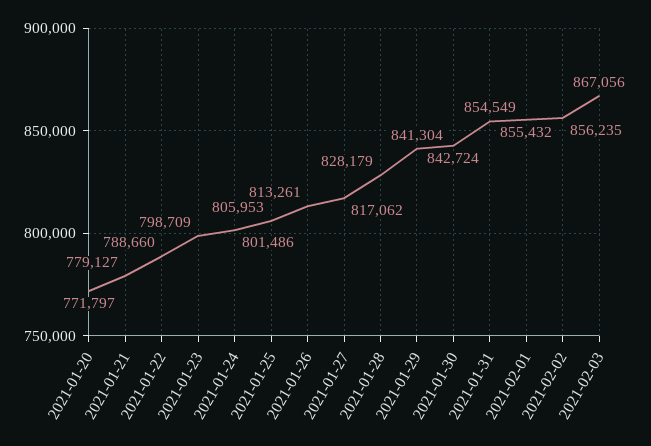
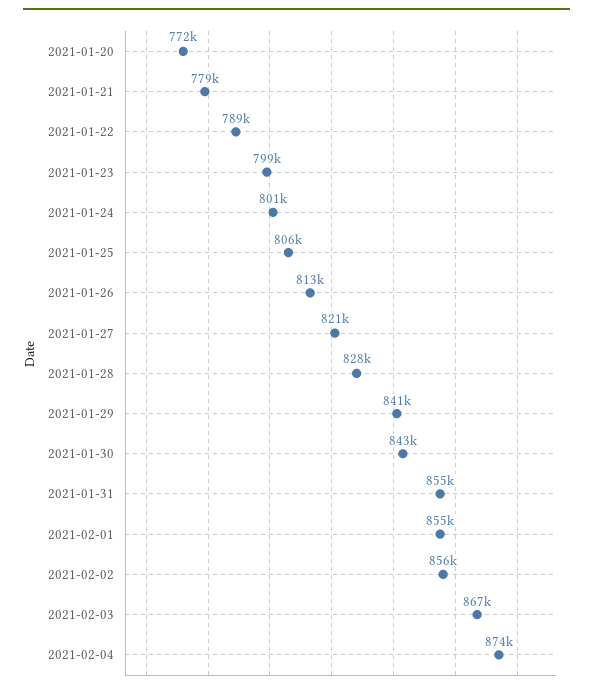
2021-01-27: 817062 -> 821000
2021-02-04: none -> 874000

